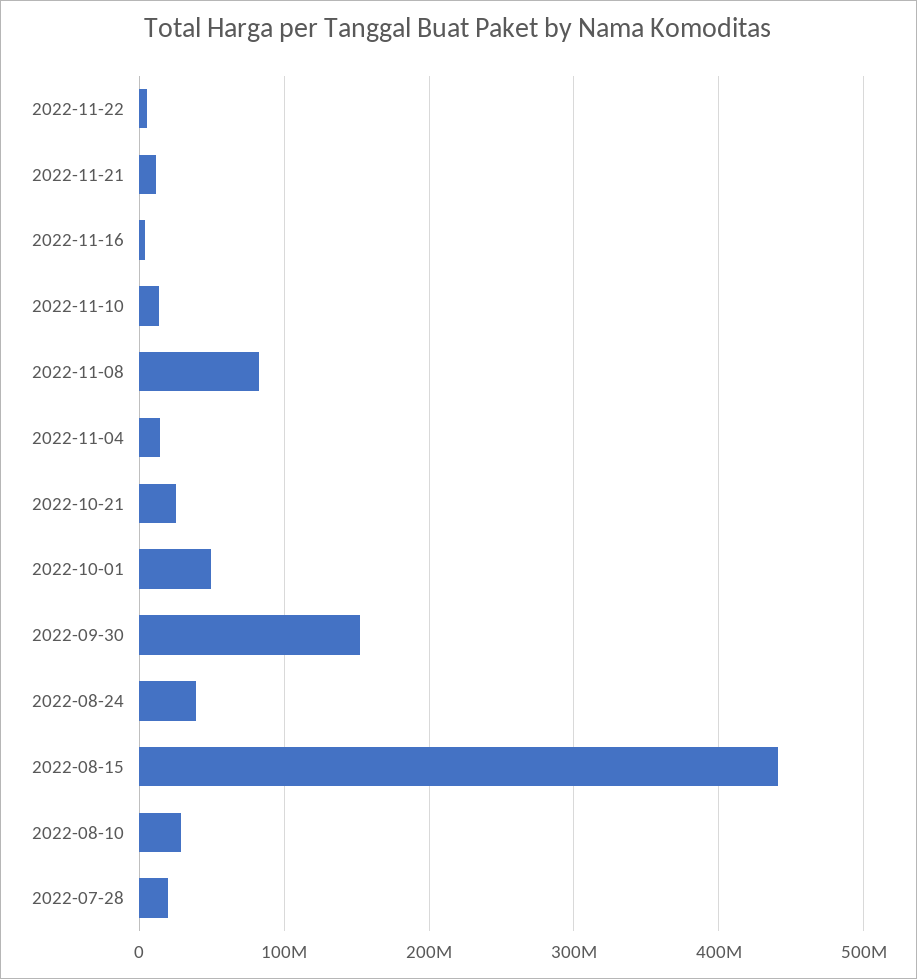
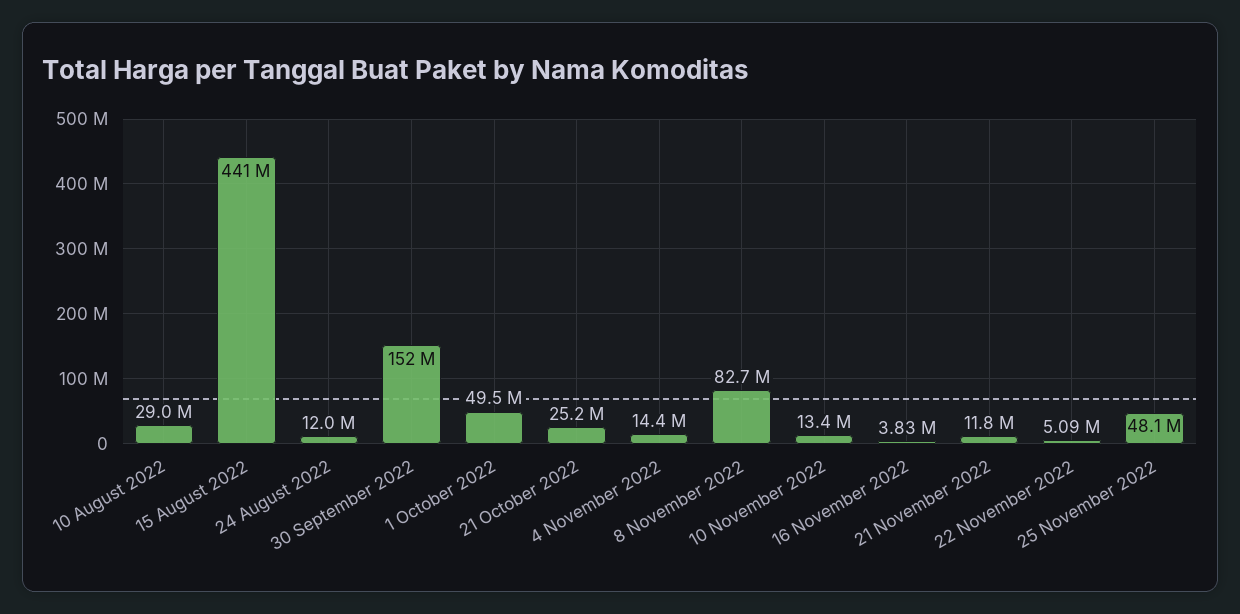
2022-08-24: 40000000 -> 12000000
2022-07-28: 20000000 -> none
25 November 2022: none -> 48100000

